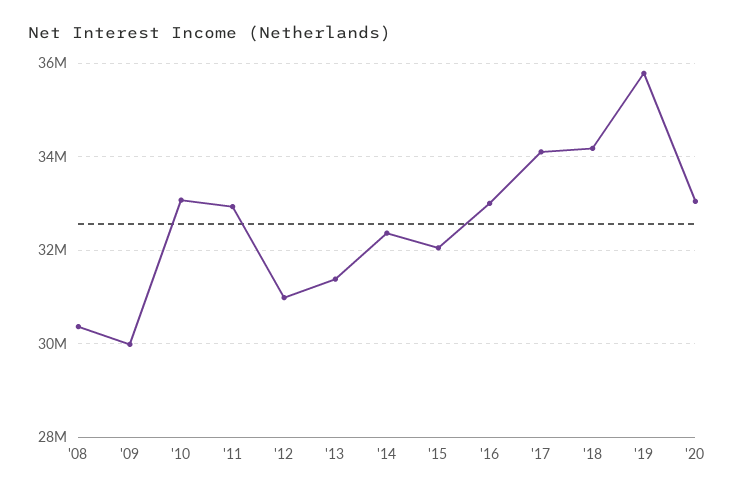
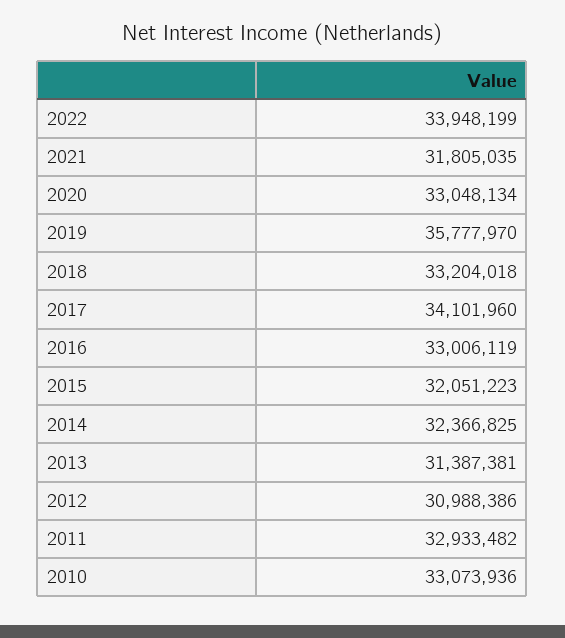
'08: 30400000 -> none
'09: 30000000 -> none
'18: 34200000 -> 33204018
2022: none -> 33948199
2021: none -> 31805035

